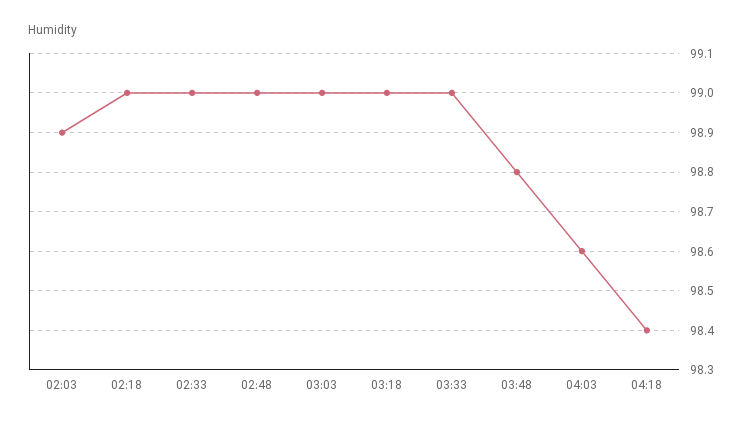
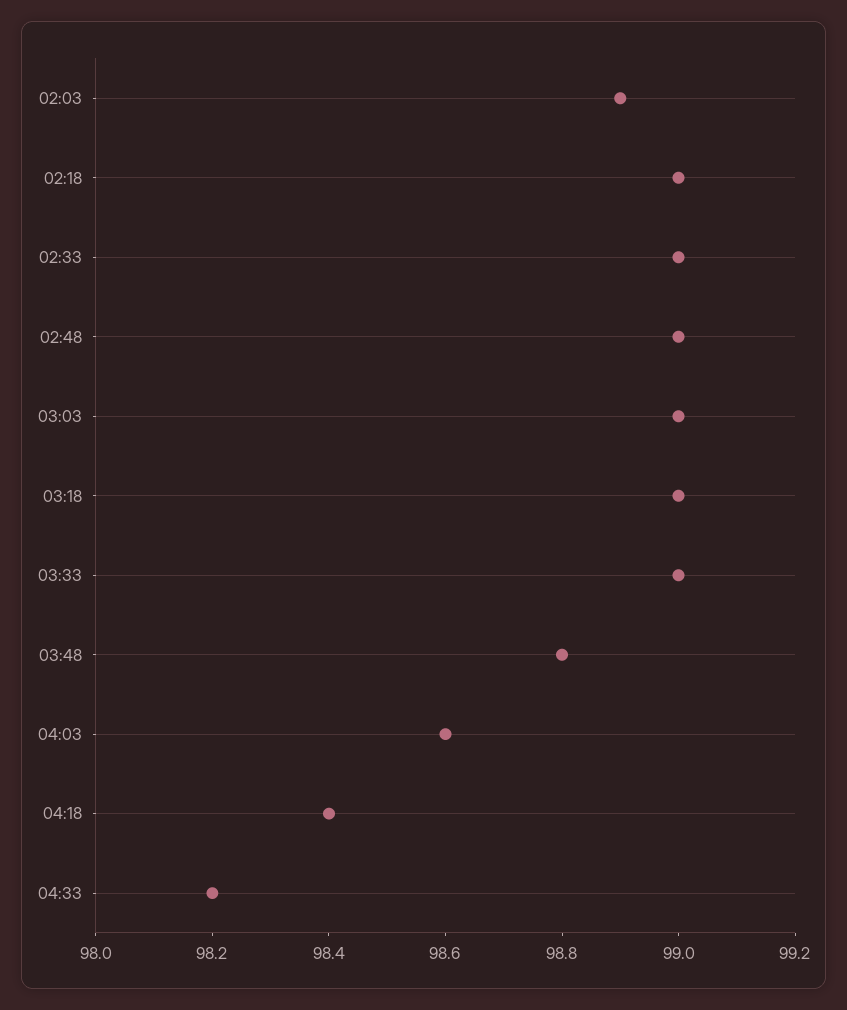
04:33: none -> 98.2

